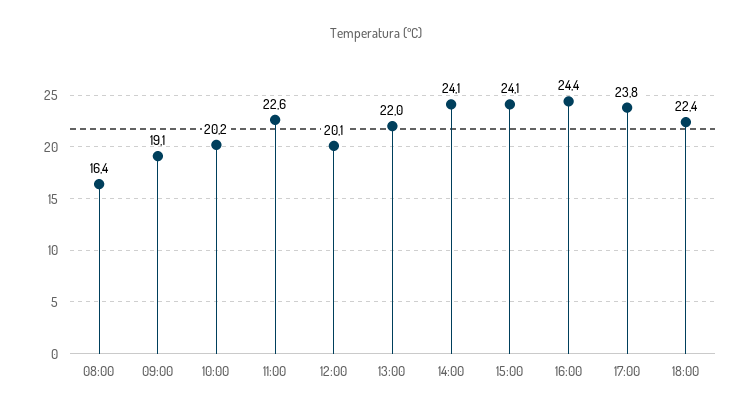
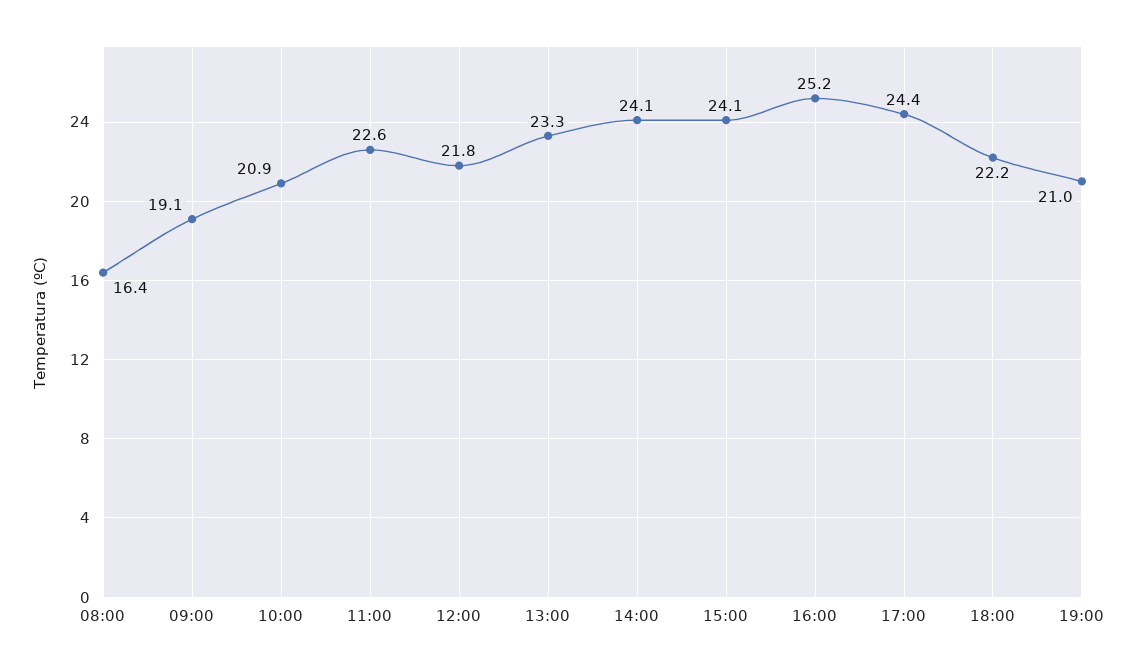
10:00: 20.2 -> 20.9
12:00: 20.1 -> 21.8
13:00: 22 -> 23.3
16:00: 24.4 -> 25.2
17:00: 23.8 -> 24.4
18:00: 22.4 -> 22.2
19:00: none -> 21

